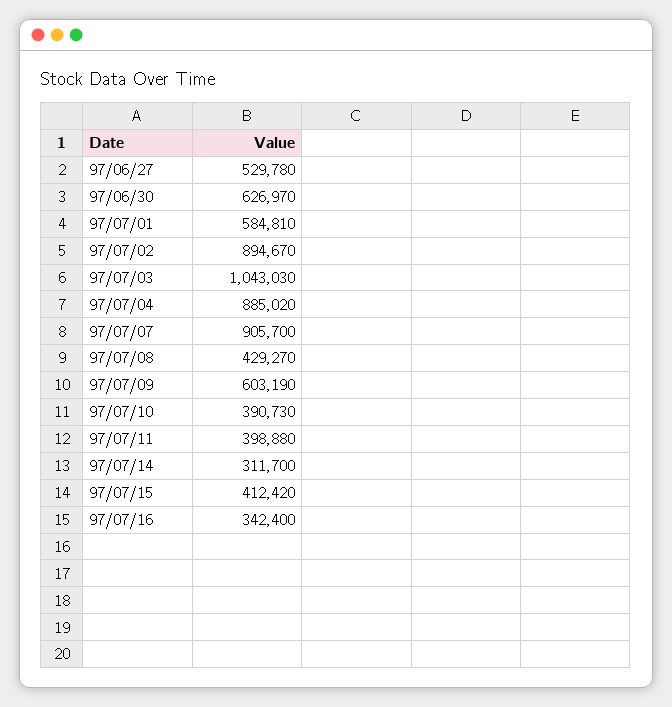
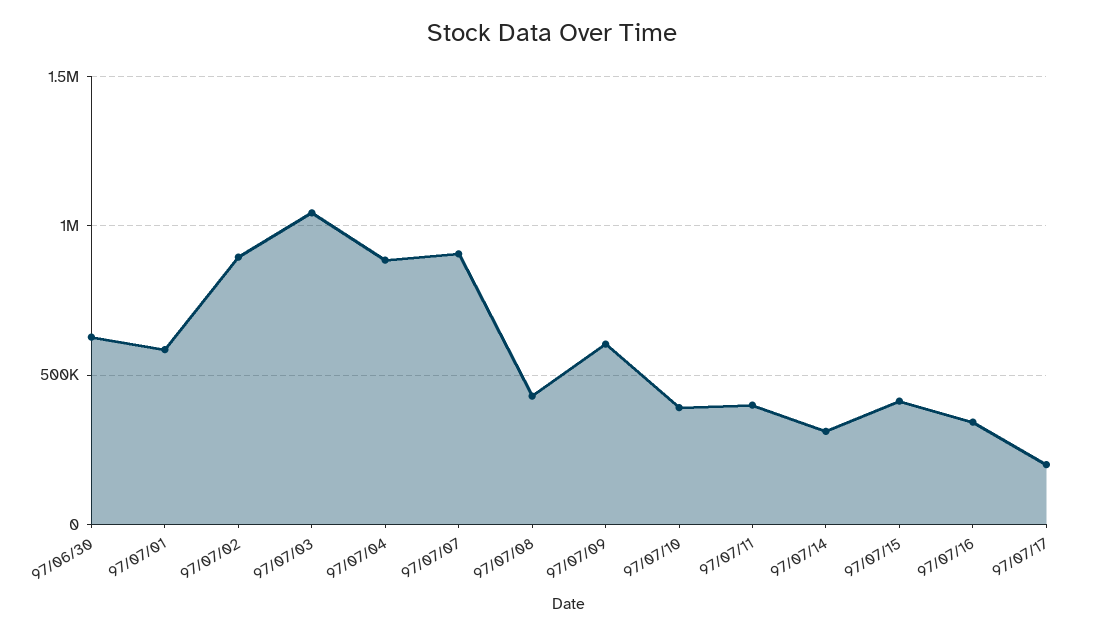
97/06/27: 529780 -> none
97/07/17: none -> 200000

